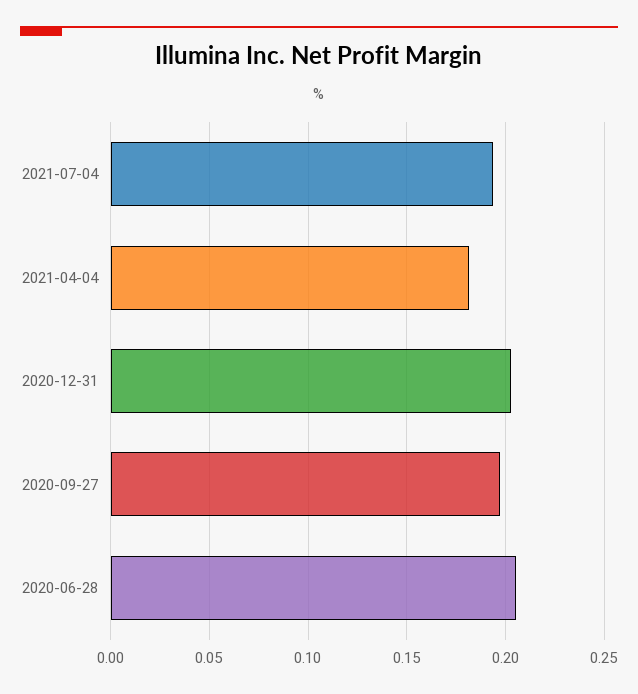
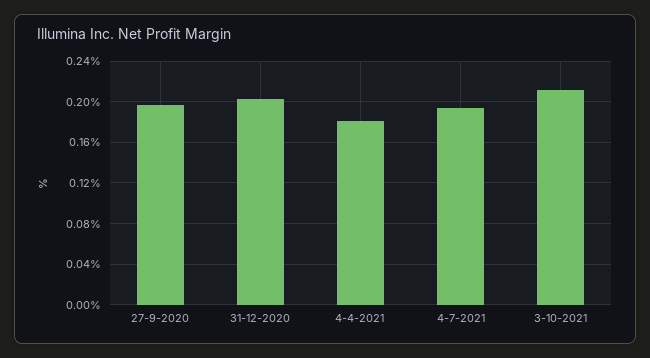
2020-06-28: 0.205 -> none
3-10-2021: none -> 0.21

